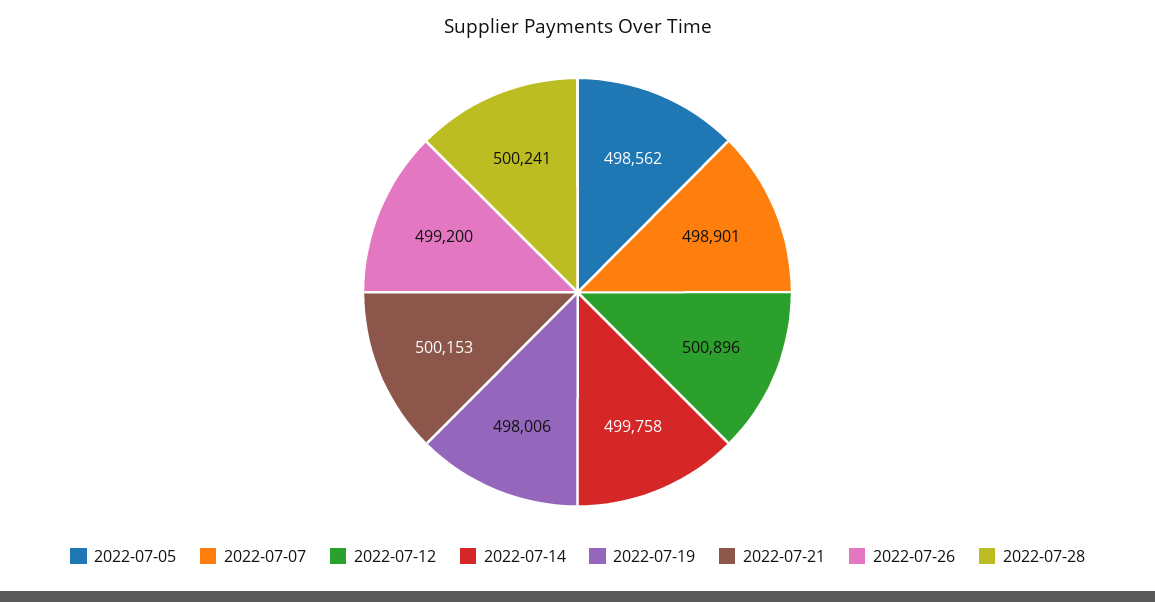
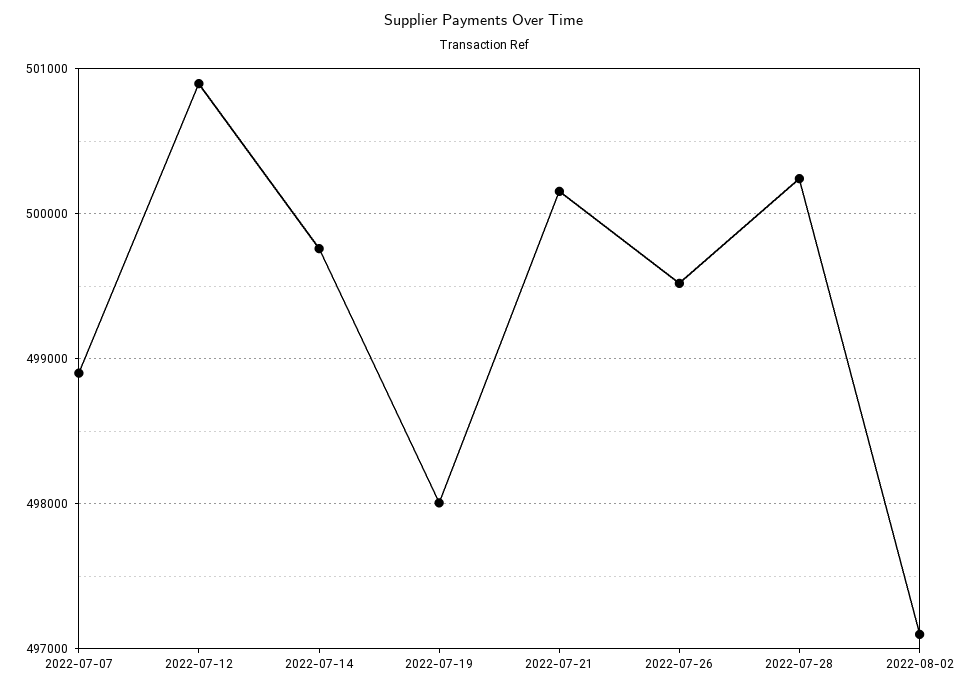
2022-07-05: 498562 -> none
2022-07-26: 499200 -> 499500
2022-08-02: none -> 497100

